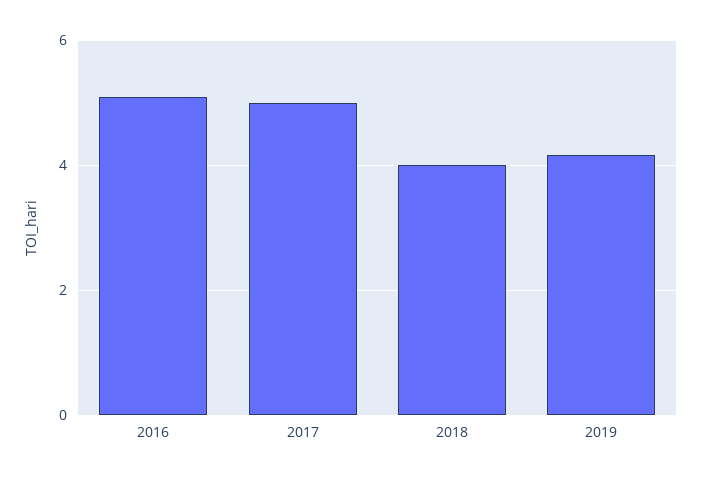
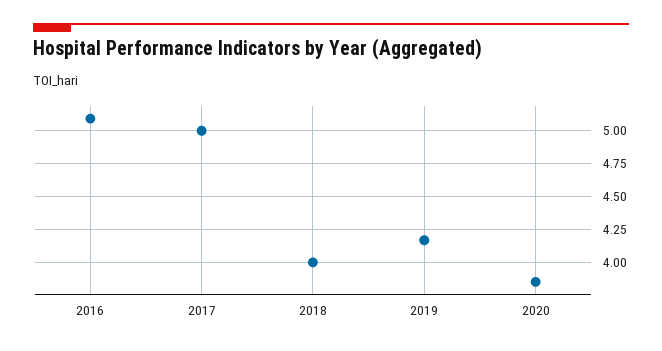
2020: none -> 3.85

